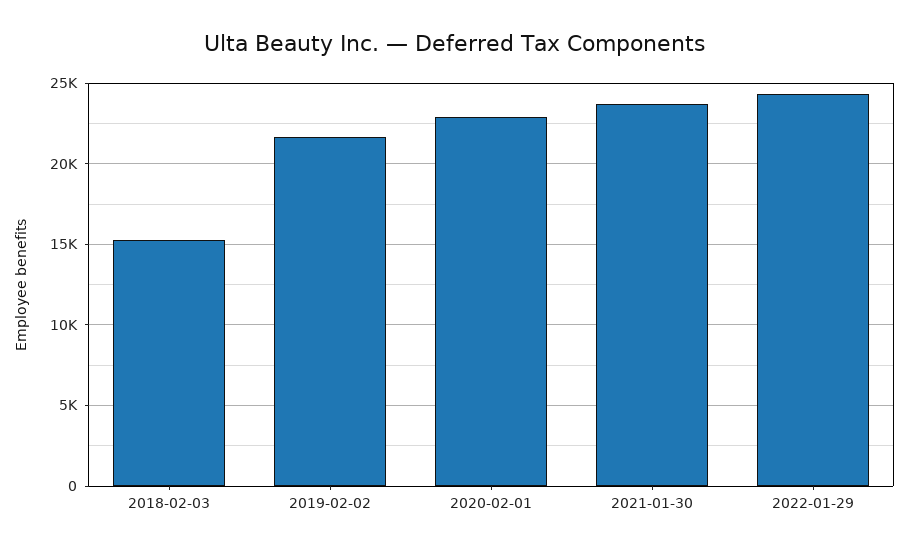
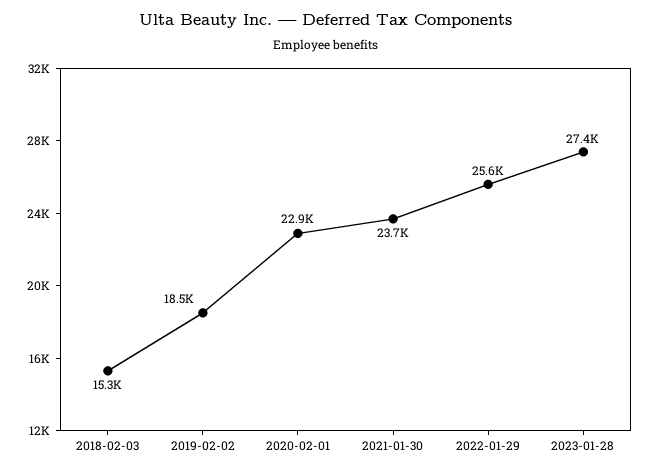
2019-02-02: 21500 -> 18500
2022-01-29: 24500 -> 25600
2023-01-28: none -> 27400

